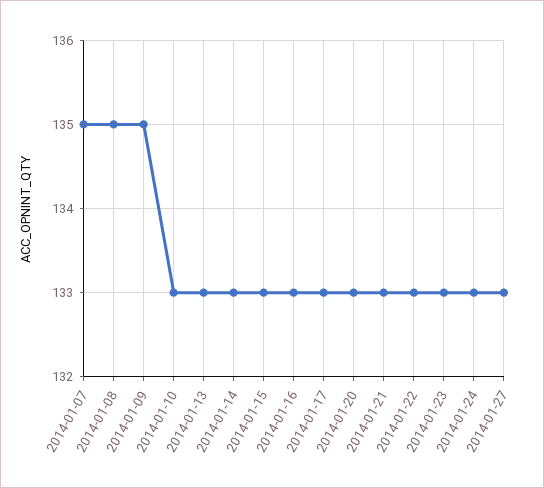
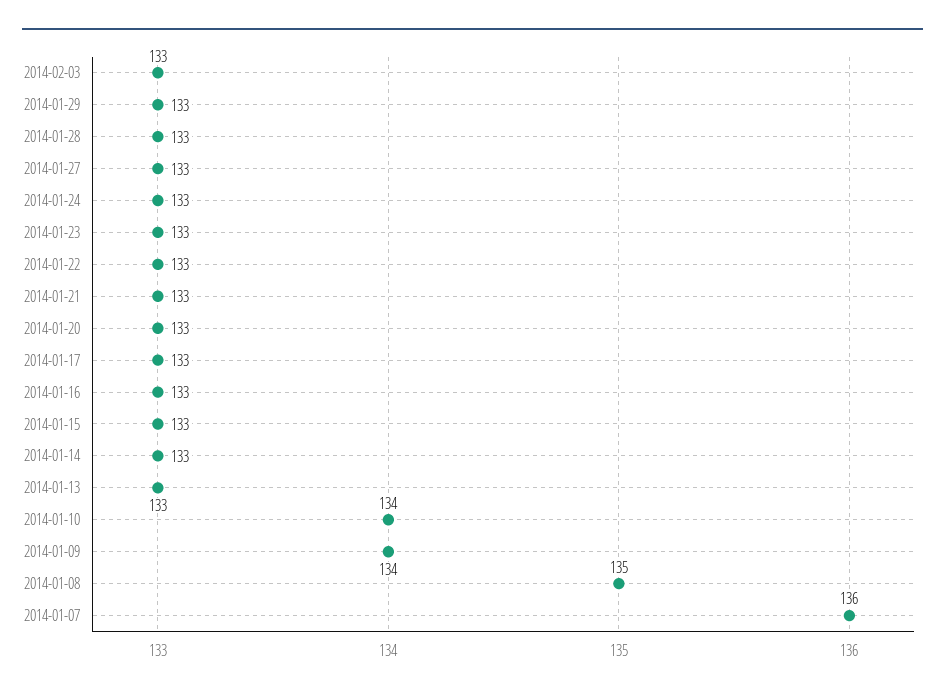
2014-01-07: 135 -> 136
2014-01-09: 135 -> 134
2014-01-10: 133 -> 134
2014-02-03: none -> 133
2014-01-29: none -> 133
2014-01-28: none -> 133

